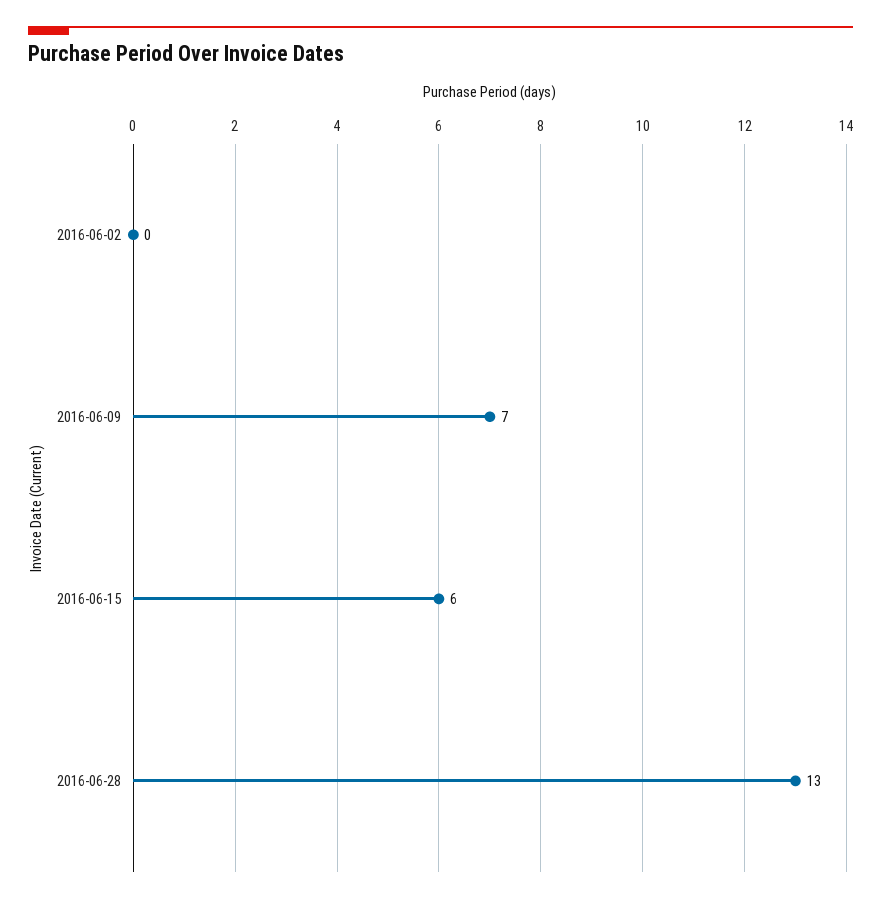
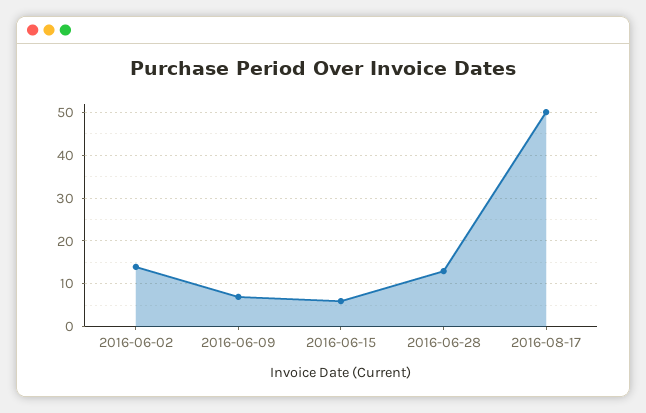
2016-06-02: 0 -> 15
2016-08-17: none -> 50

